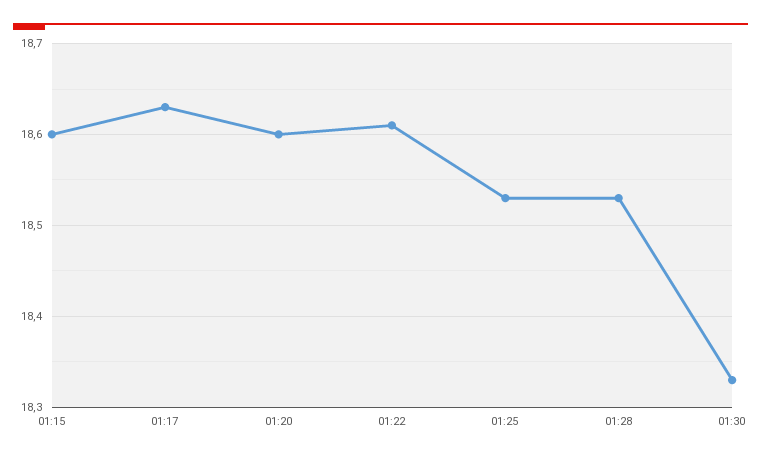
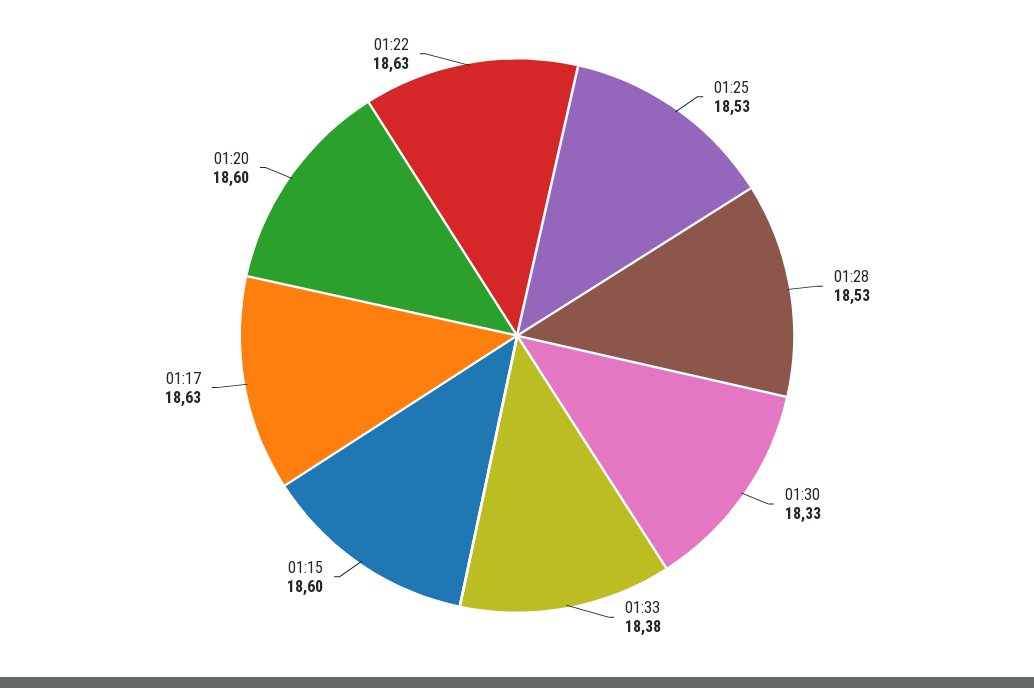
01:22: 18.61 -> 18.63
01:33: none -> 18.38

